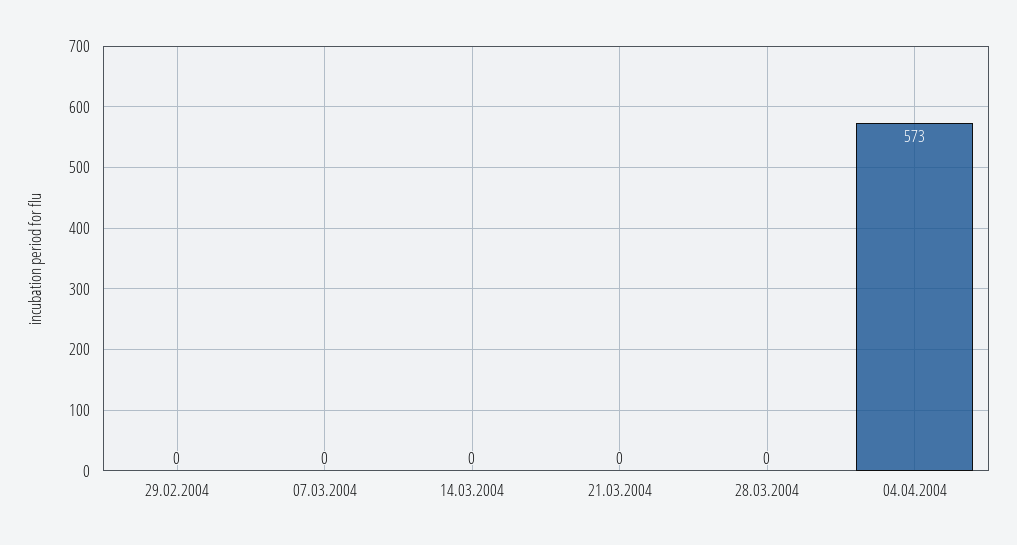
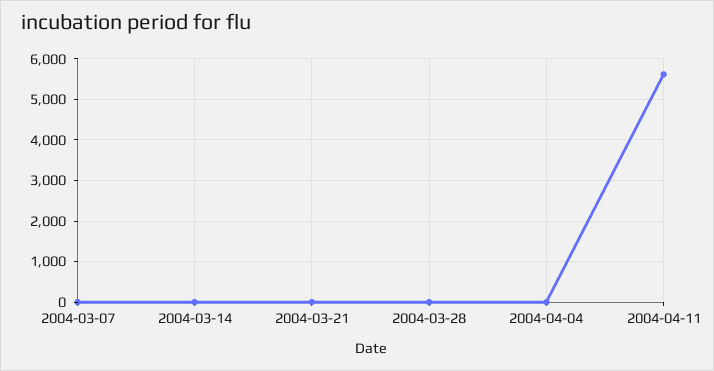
29.02.2004: 0 -> none
04.04.2004: 573 -> 0
2004-04-11: none -> 5600

